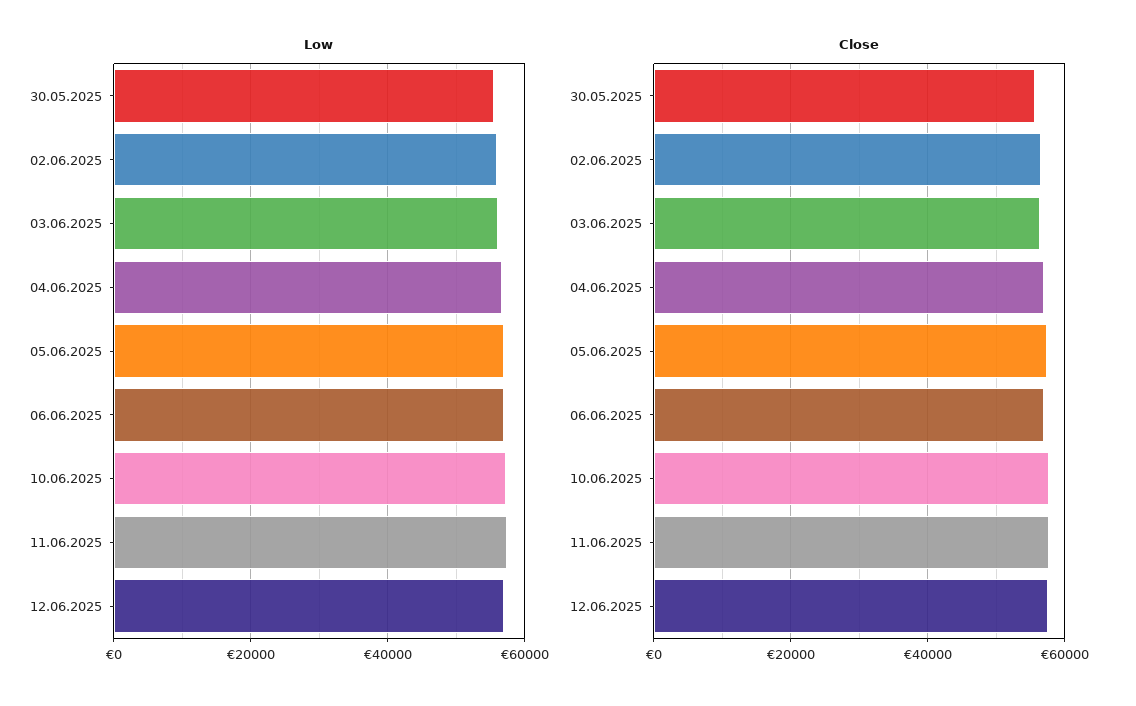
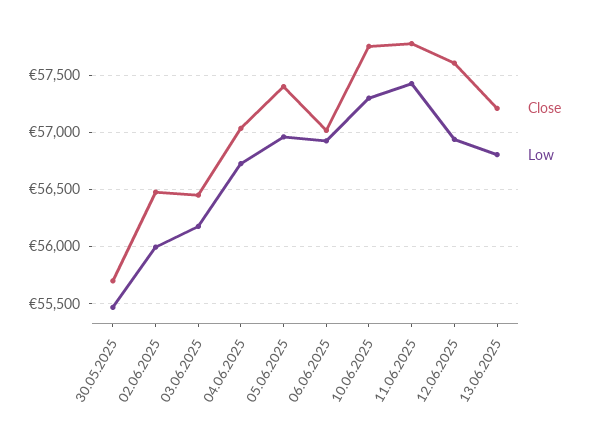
Close, 13.06.2025: none -> 57200
Low, 13.06.2025: none -> 56800

